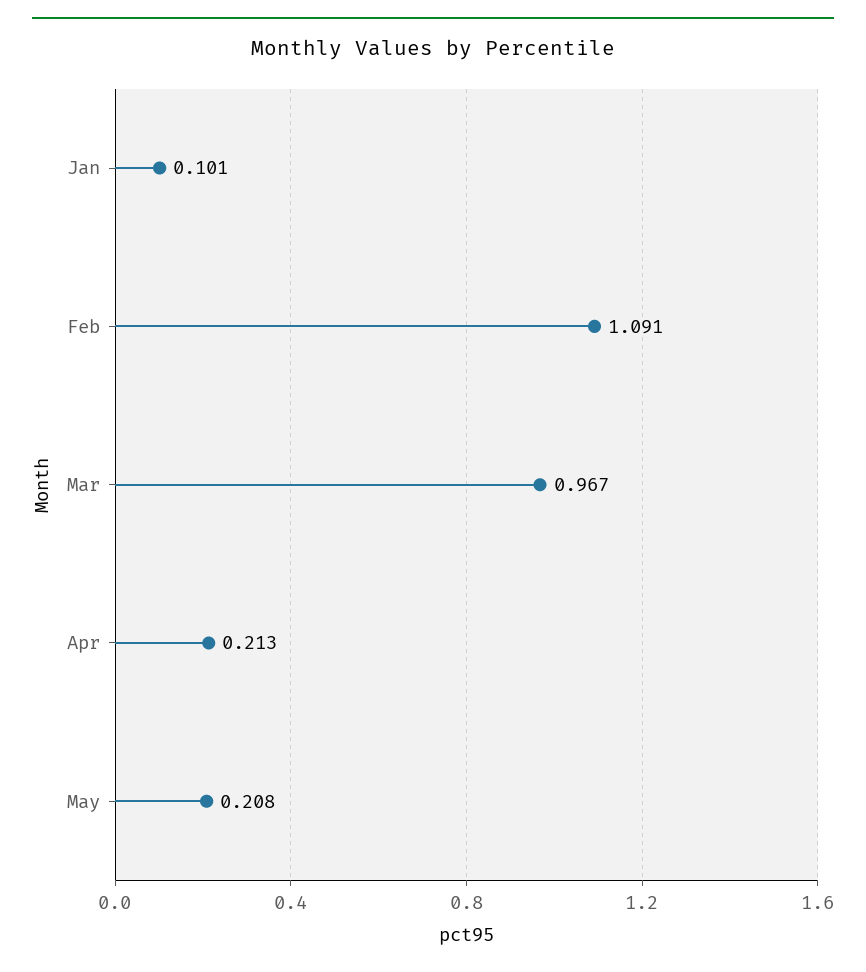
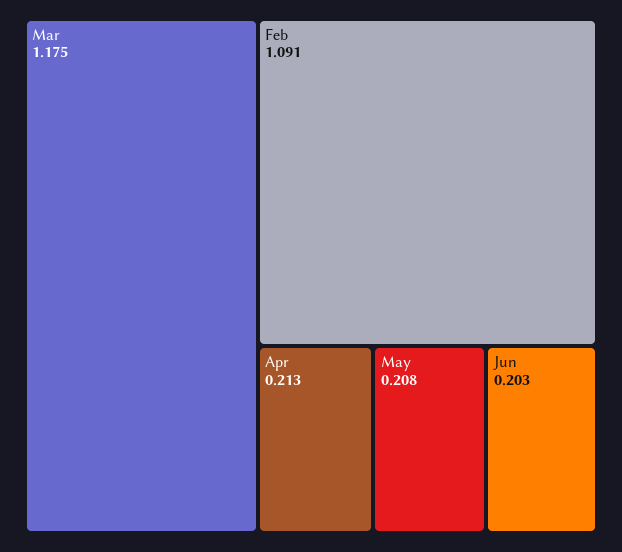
Jan: 0.101 -> none
Mar: 0.967 -> 1.175
Jun: none -> 0.203

